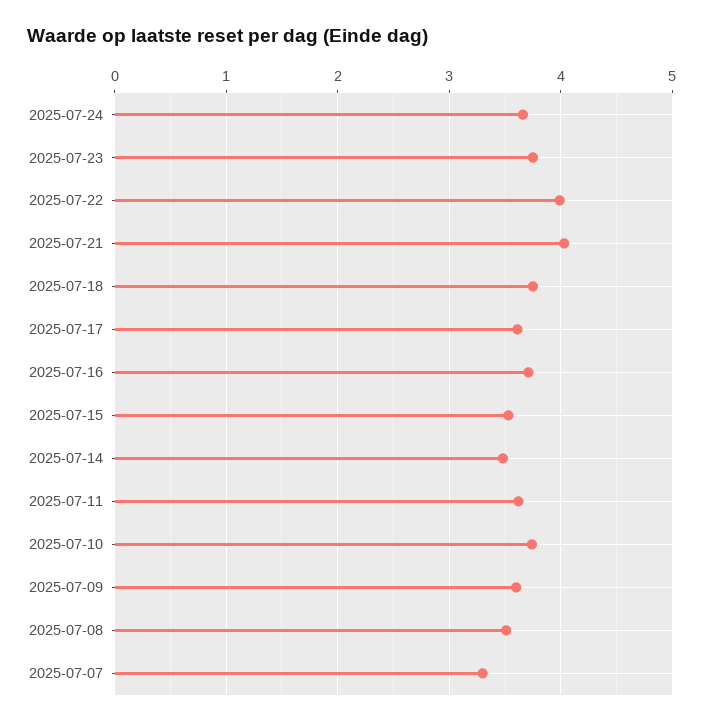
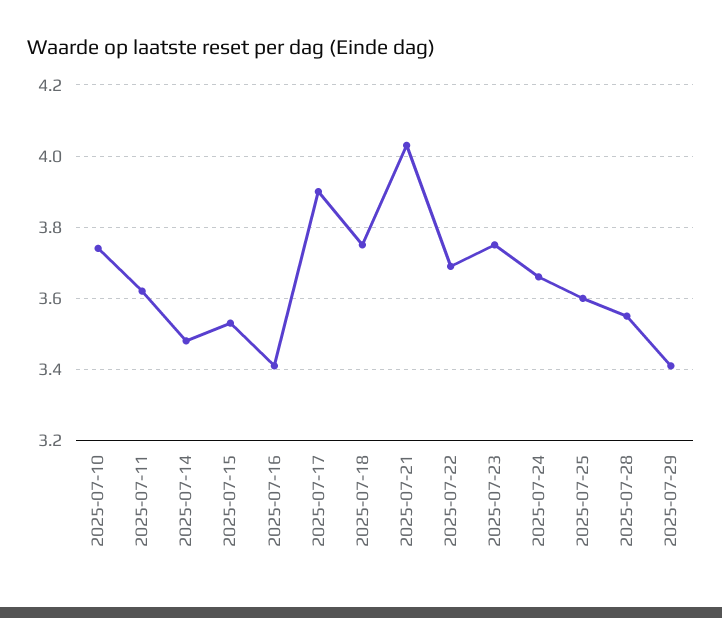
2025-07-22: 4 -> 3.7
2025-07-17: 3.6 -> 3.9
2025-07-16: 3.7 -> 3.4
2025-07-09: 3.6 -> none
2025-07-08: 3.5 -> none
2025-07-07: 3.3 -> none
2025-07-25: none -> 3.6
2025-07-28: none -> 3.55
2025-07-29: none -> 3.4

